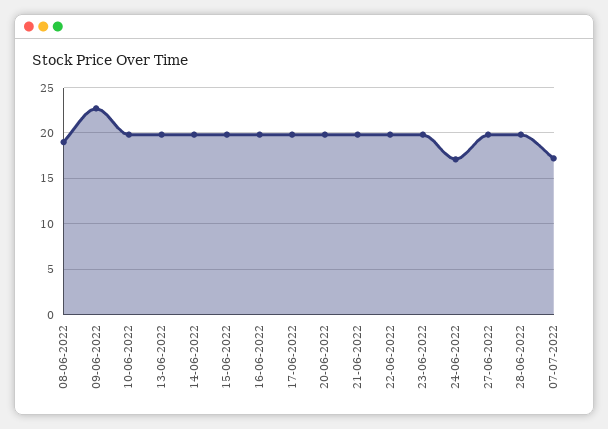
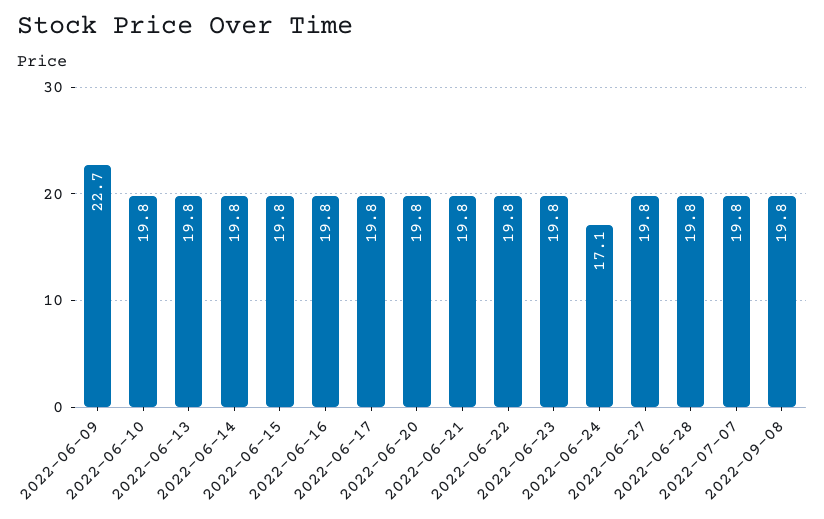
08-06-2022: 19 -> none
07-07-2022: 17 -> 19.8
2022-09-08: none -> 19.8

